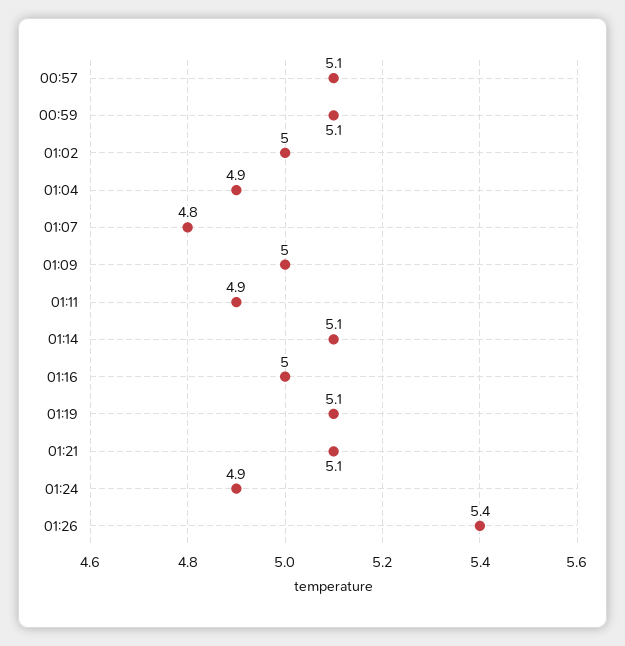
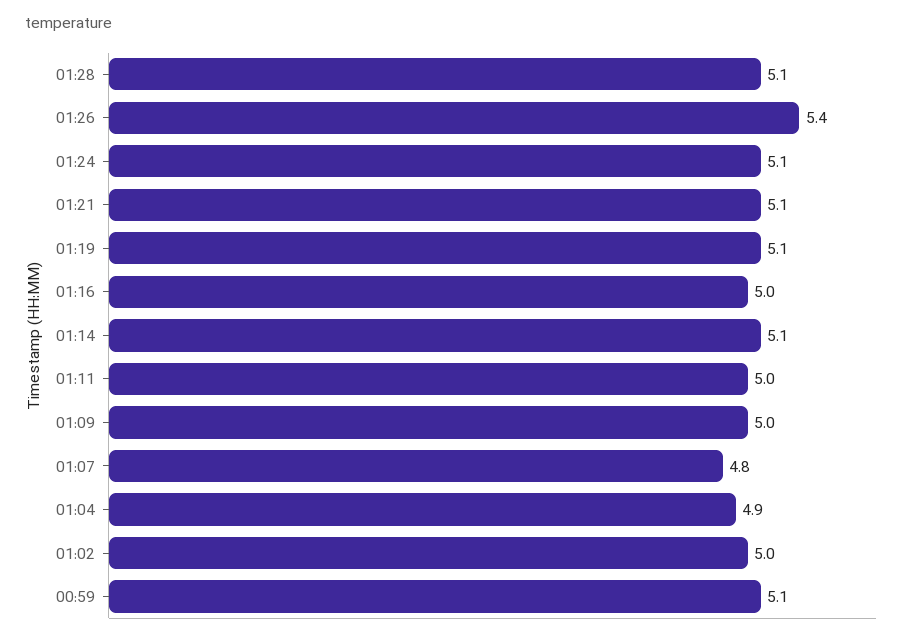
00:57: 5.1 -> none
01:11: 4.9 -> 5
01:24: 4.9 -> 5.1
01:28: none -> 5.1

